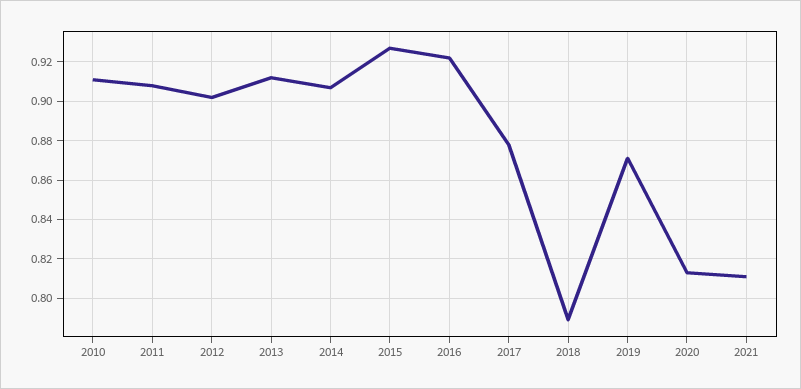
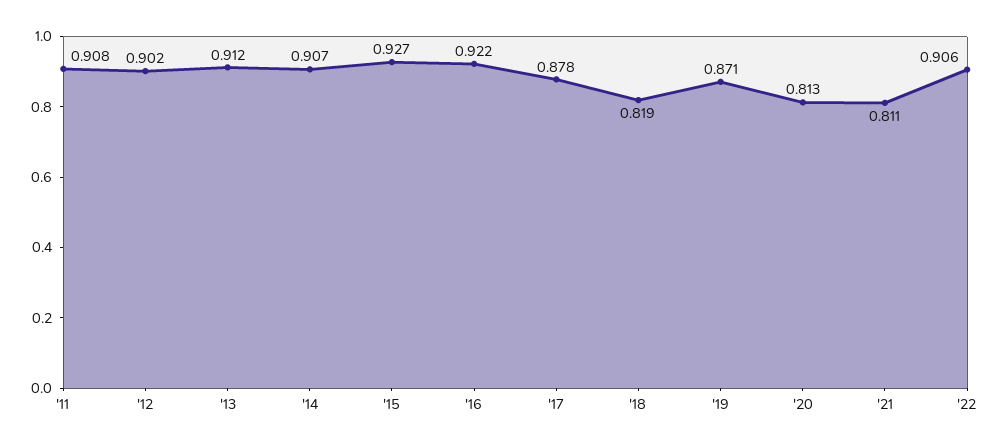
2010: 0.91 -> none
2018: 0.79 -> 0.819
'22: none -> 0.906

